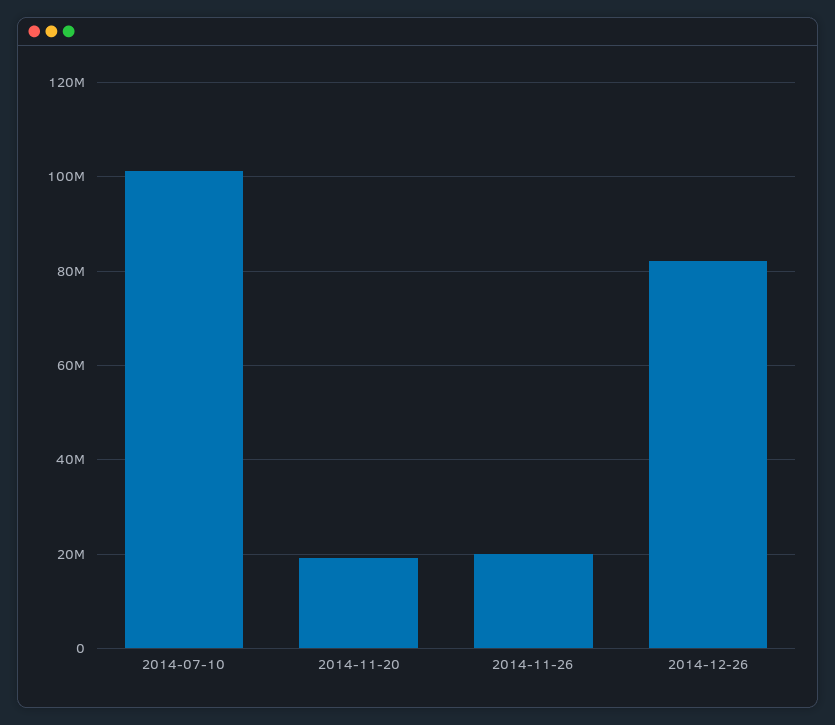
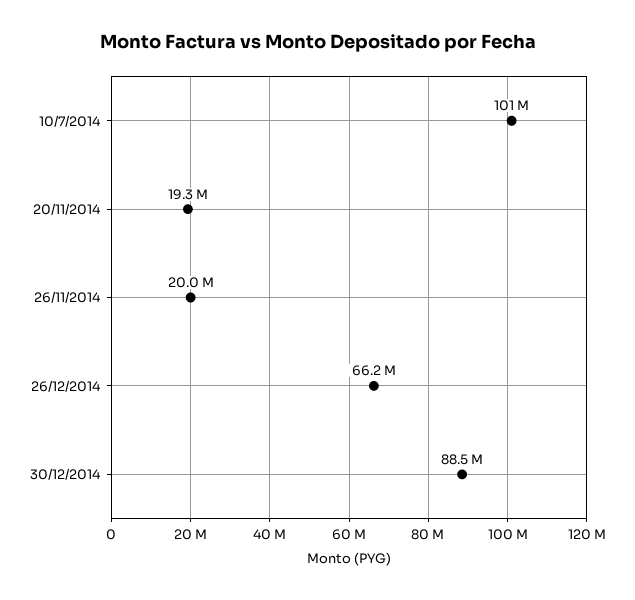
2014-12-26: 82000000 -> 66200000
30/12/2014: none -> 88500000

